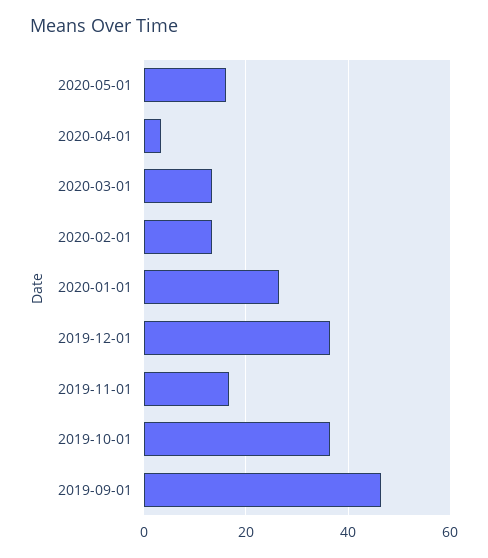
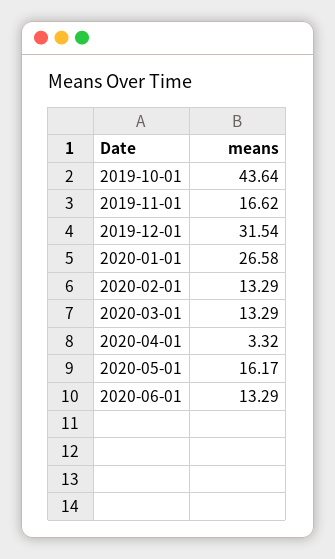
2019-12-01: 36 -> 31.54
2019-10-01: 36 -> 43.64
2019-09-01: 46 -> none
2020-06-01: none -> 13.29

